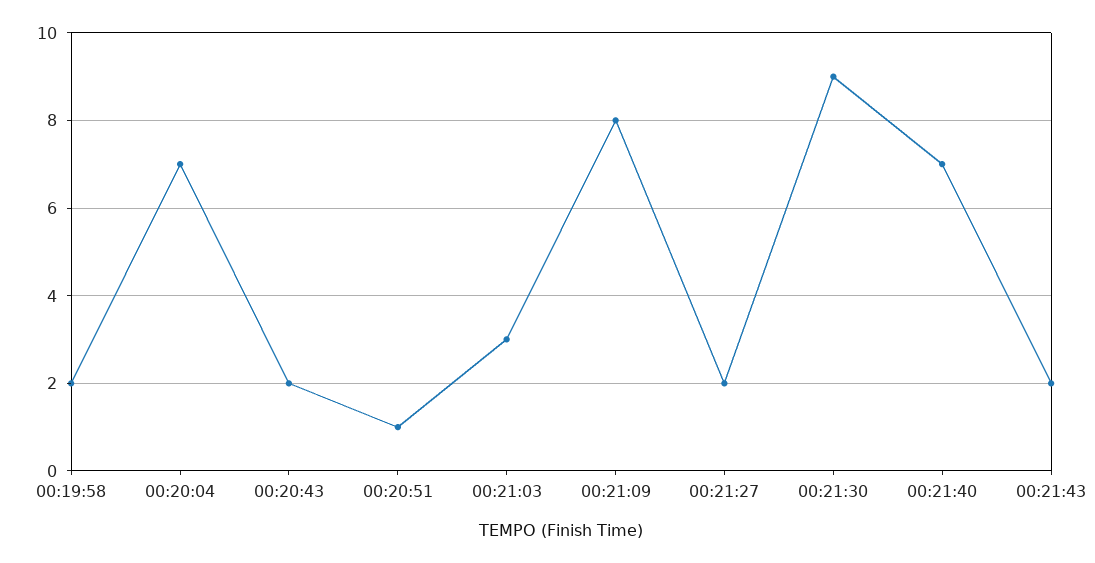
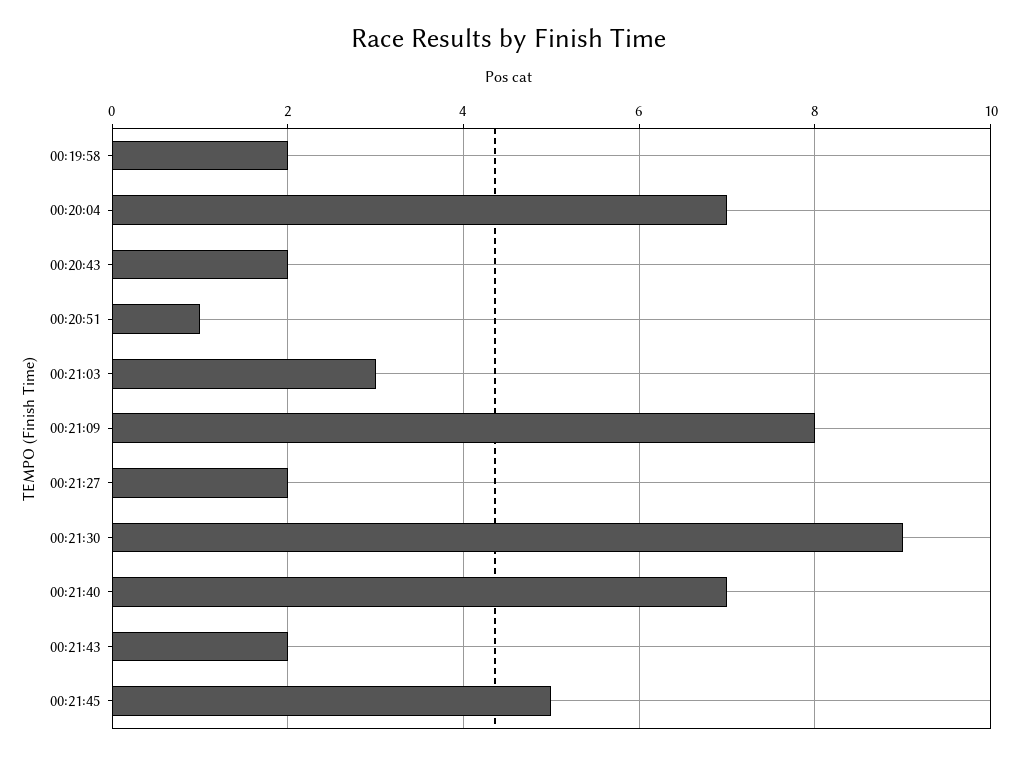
00:21:45: none -> 5

